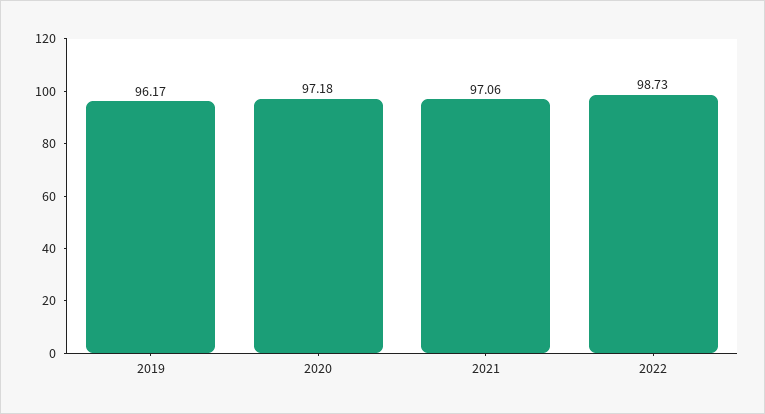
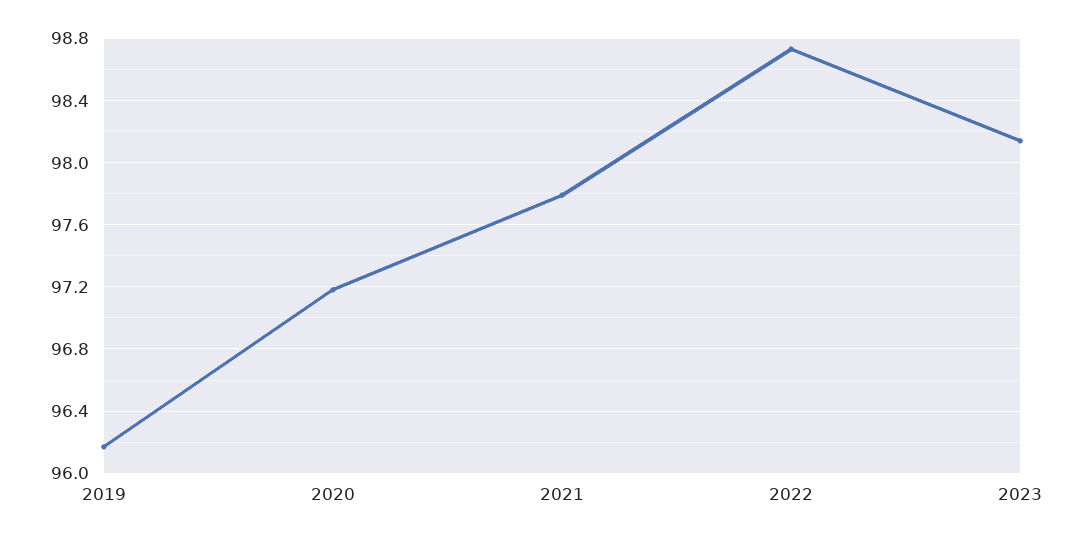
2021: 97.06 -> 97.8
2023: none -> 98.15

